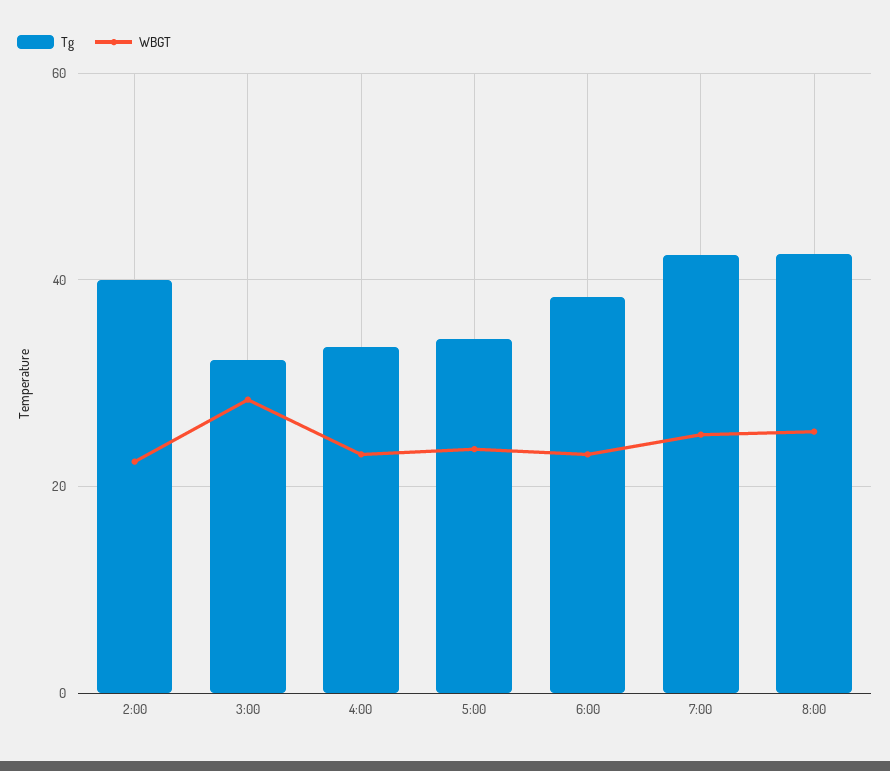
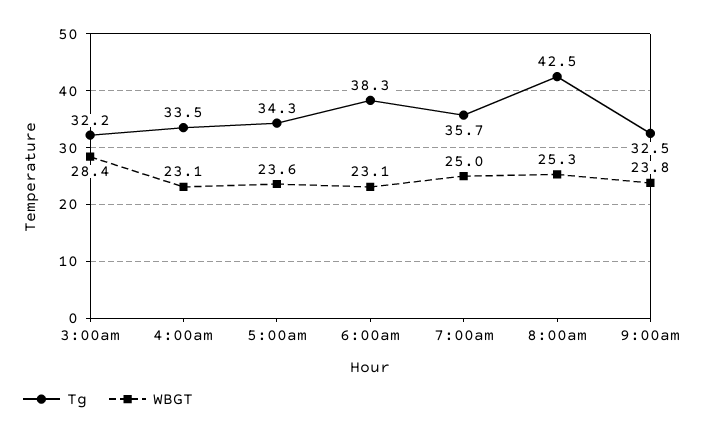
Tg, 2:00: 40 -> none
WBGT, 2:00: 22 -> none
Tg, 7:00: 42 -> 35.7
Tg, 9:00am: none -> 32.5
WBGT, 9:00am: none -> 23.8

